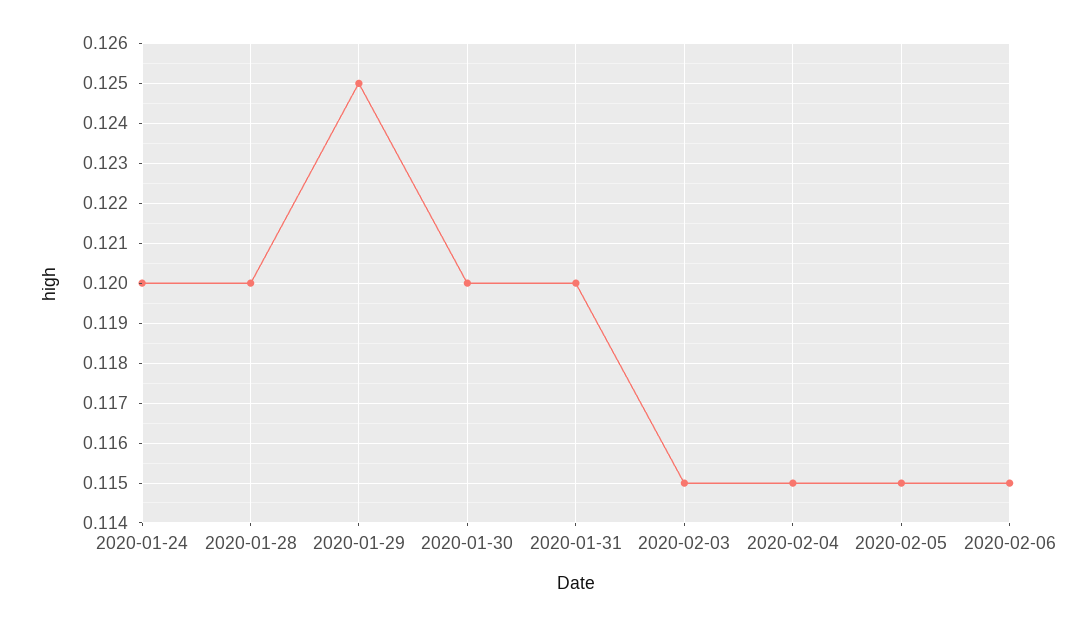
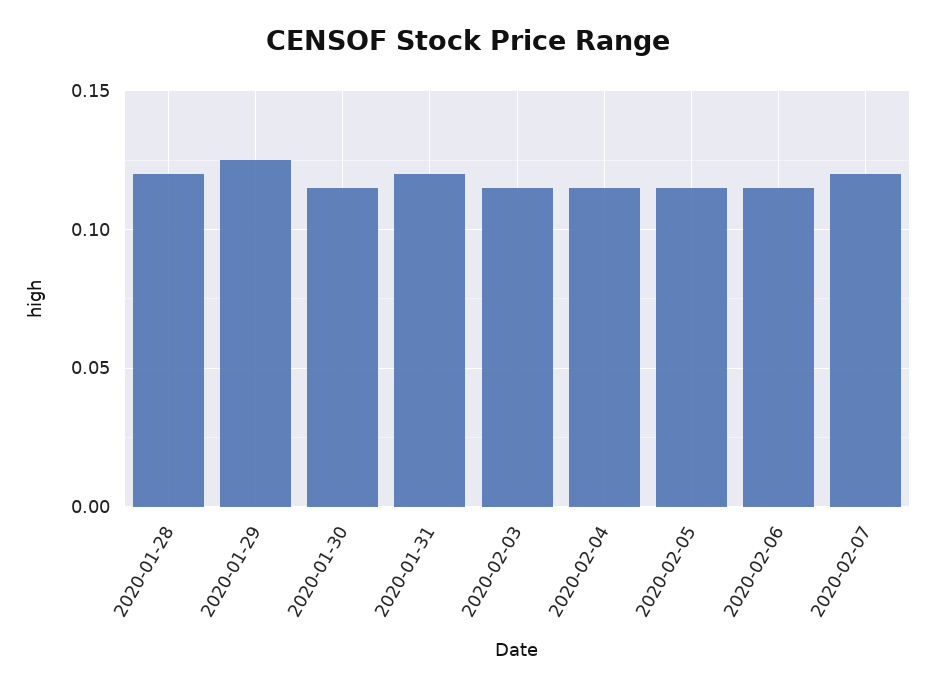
2020-01-24: 0.12 -> none
2020-01-30: 0.12 -> 0.115
2020-02-07: none -> 0.12

